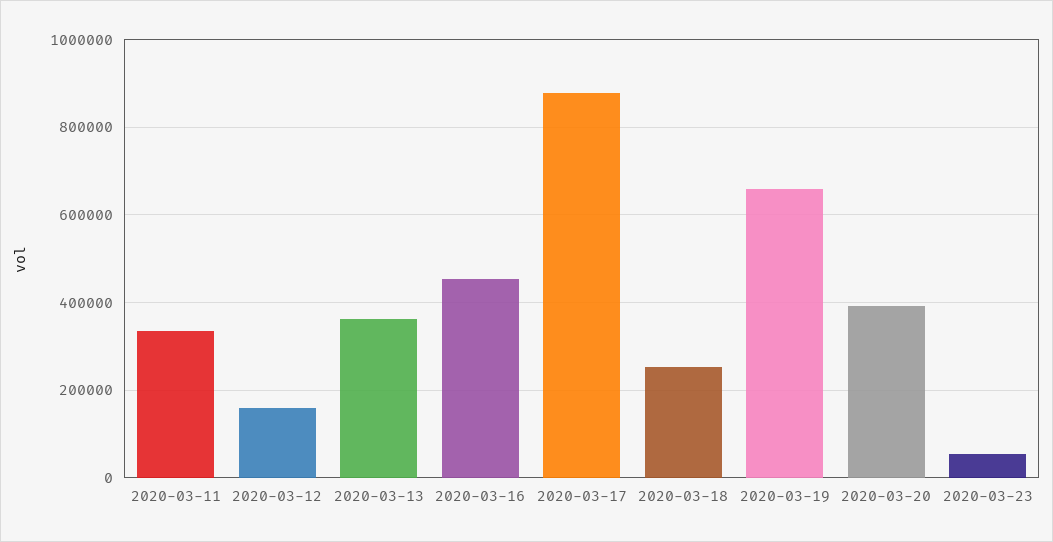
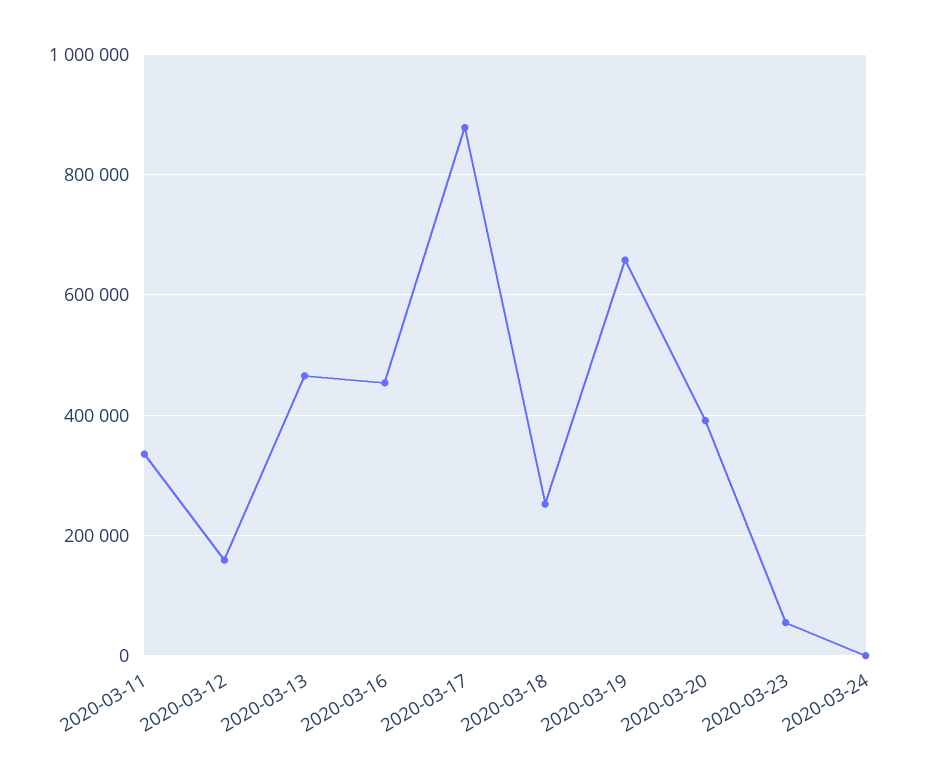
2020-03-13: 360000 -> 460000
2020-03-24: none -> 0

